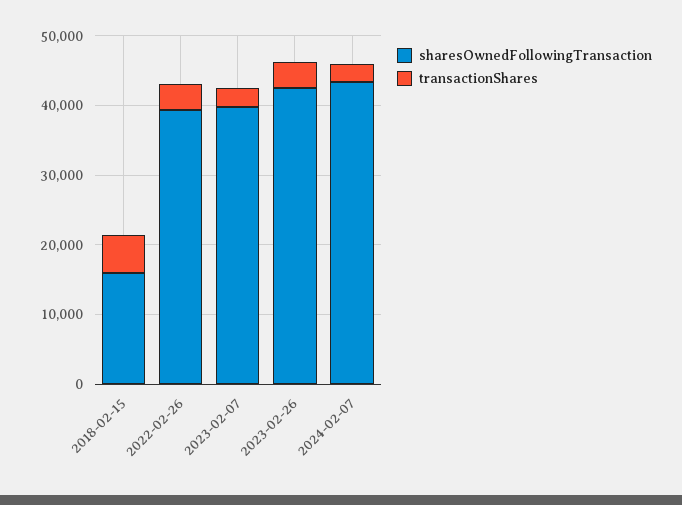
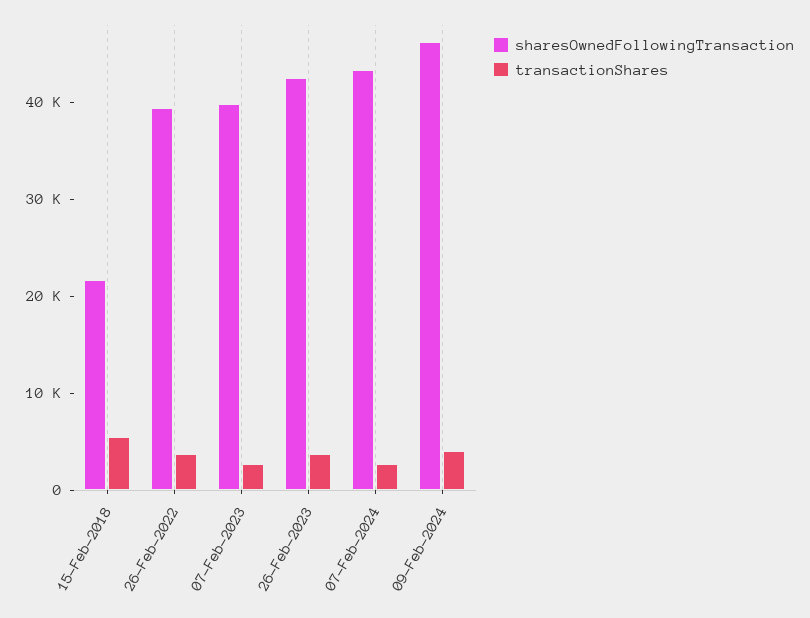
sharesOwnedFollowingTransaction, 2018-02-15: 16000 -> 22000
sharesOwnedFollowingTransaction, 09-Feb-2024: none -> 46000
transactionShares, 09-Feb-2024: none -> 4000

